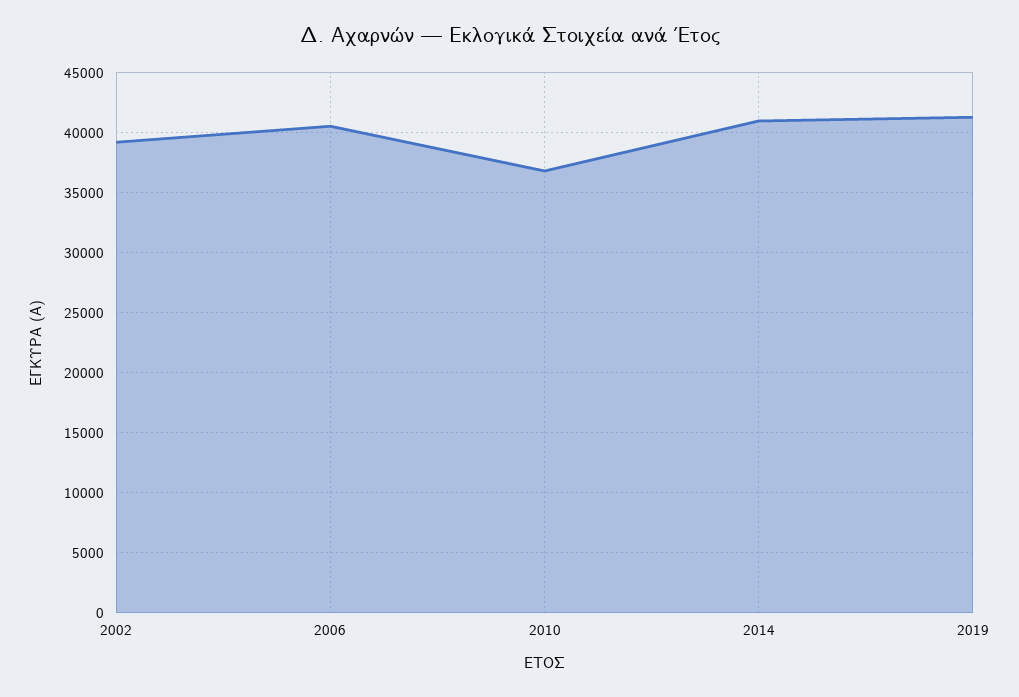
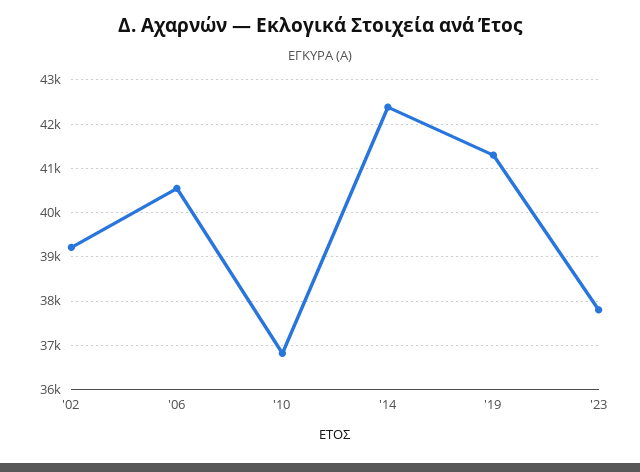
2014: 41000 -> 42400
'23: none -> 37800

